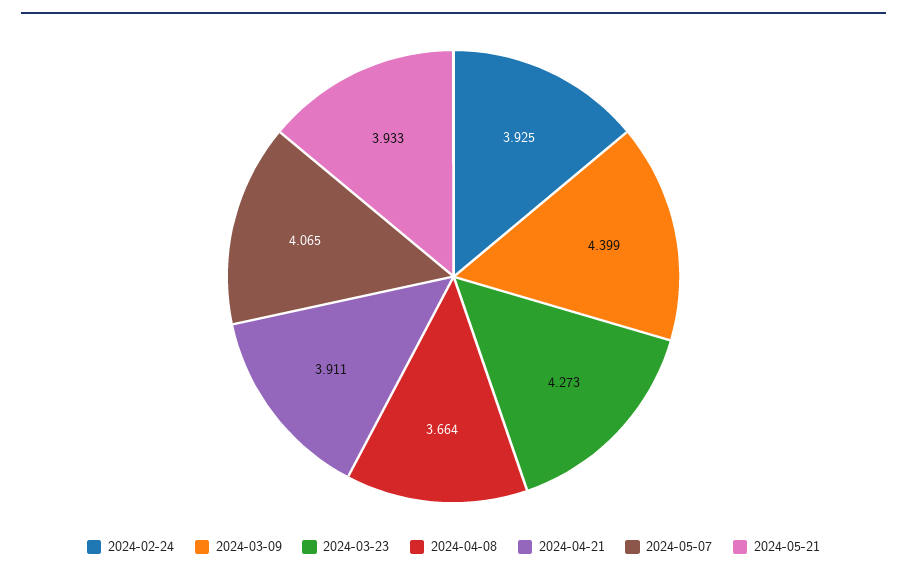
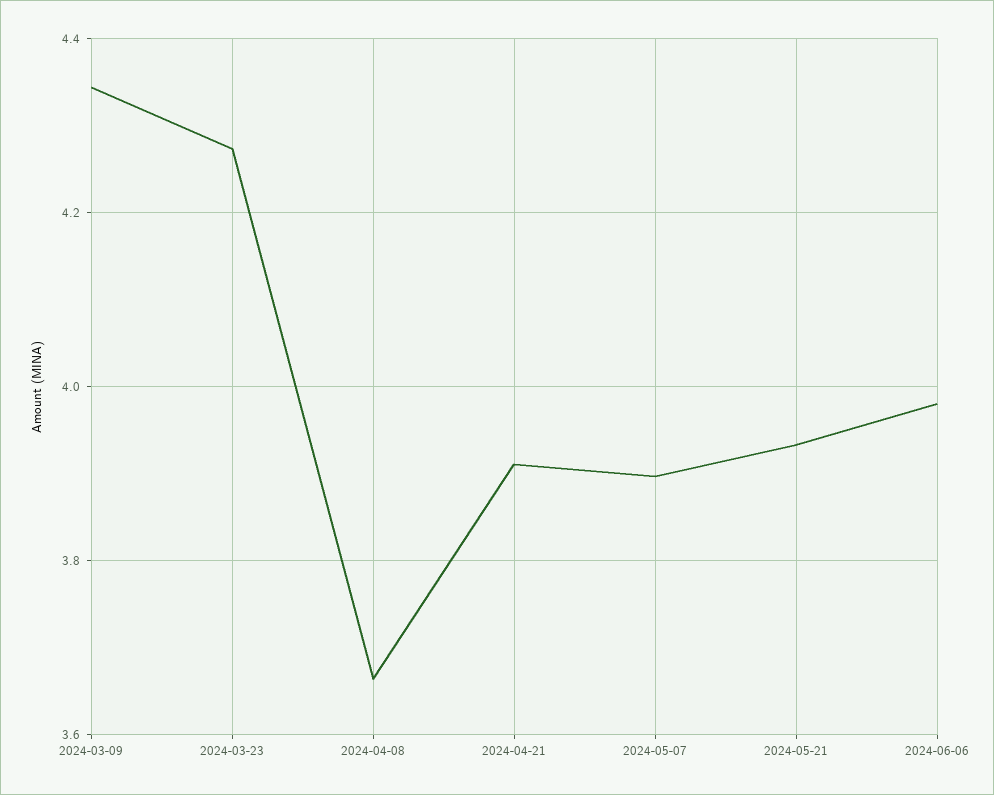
2024-02-24: 3.925 -> none
2024-03-09: 4.399 -> 4.34
2024-05-07: 4.065 -> 3.9
2024-06-06: none -> 3.98

